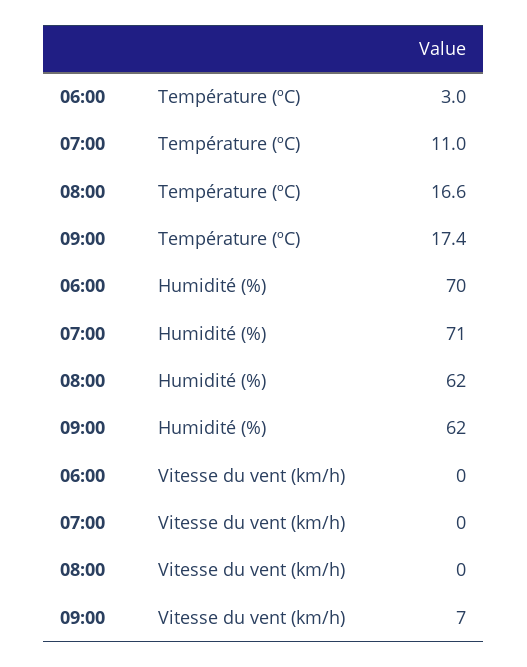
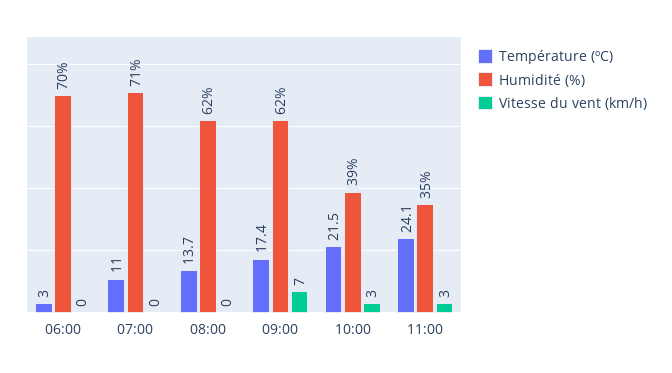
Température (ºC), 08:00: 16.6 -> 13.7
Température (ºC), 10:00: none -> 21.5
Humidité (%), 10:00: none -> 39
Vitesse du vent (km/h), 10:00: none -> 3
Température (ºC), 11:00: none -> 24.1
Humidité (%), 11:00: none -> 35
Vitesse du vent (km/h), 11:00: none -> 3

